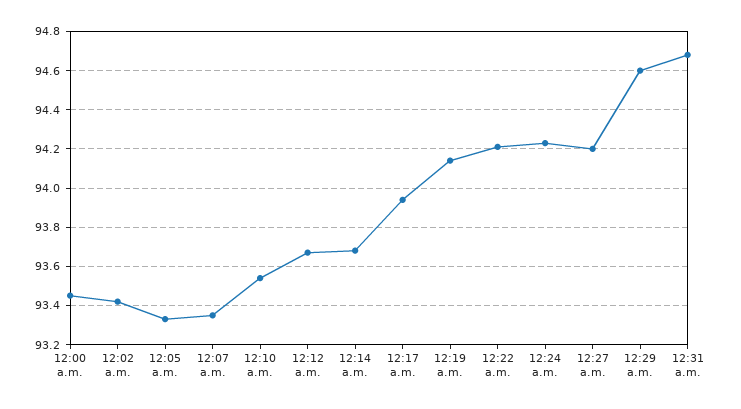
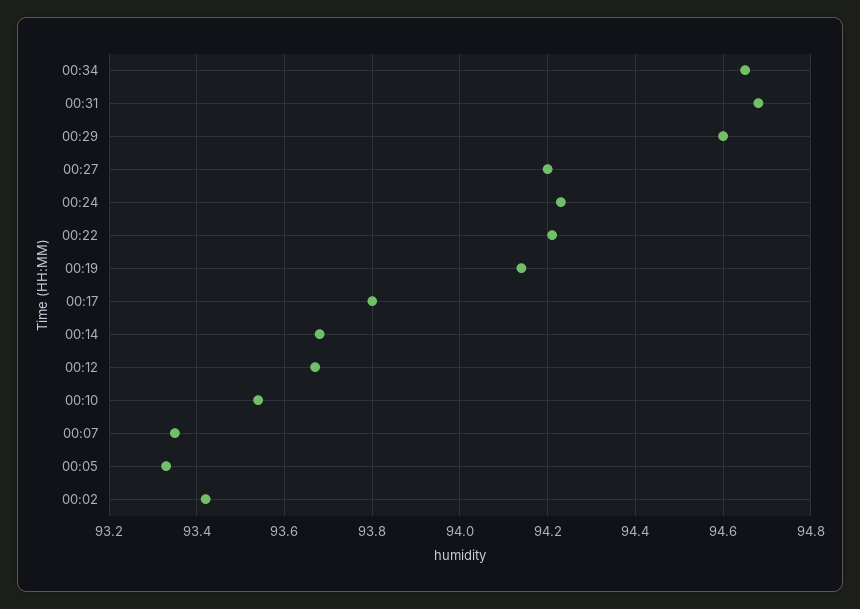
12:00 a.m.: 93.45 -> none
12:17 a.m.: 93.95 -> 93.8
00:34: none -> 94.65

